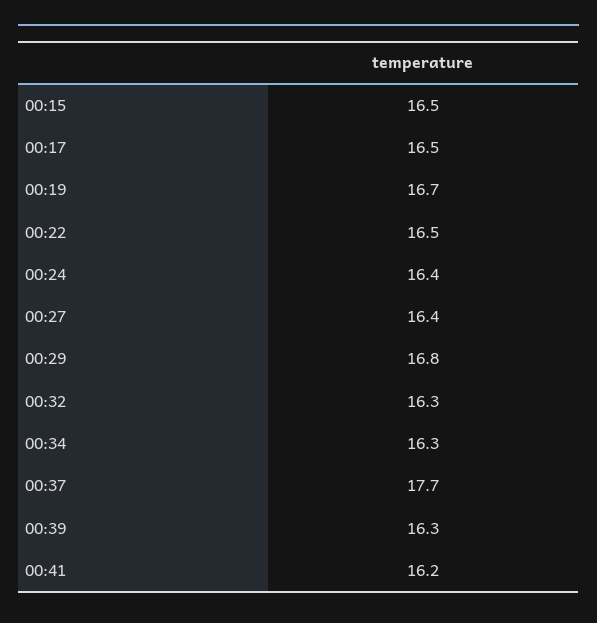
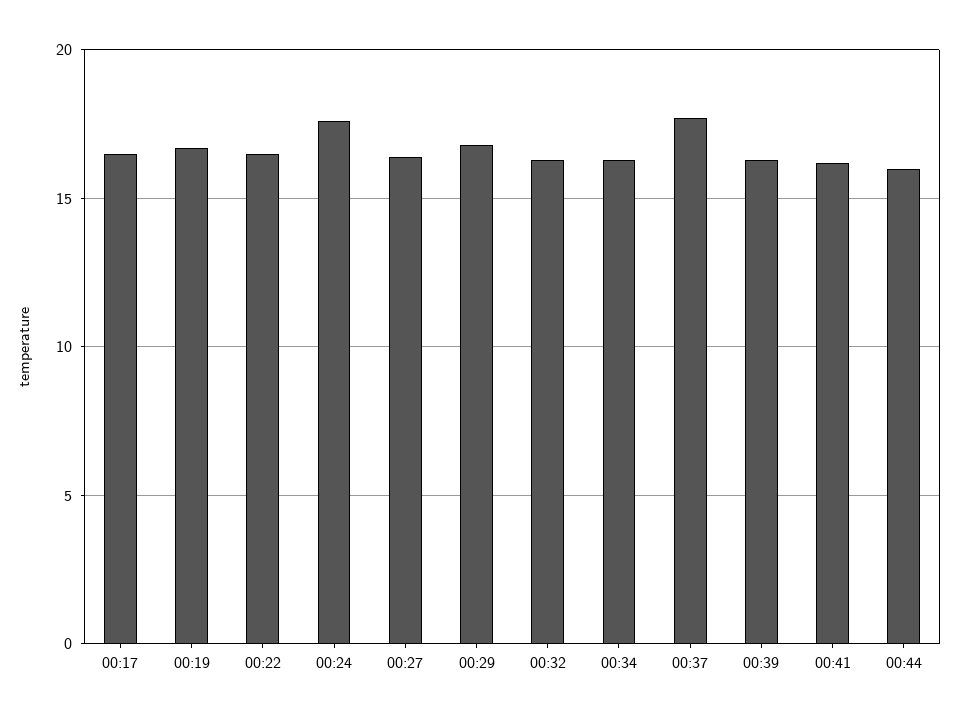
00:15: 16.5 -> none
00:24: 16.4 -> 17.5
00:44: none -> 16

